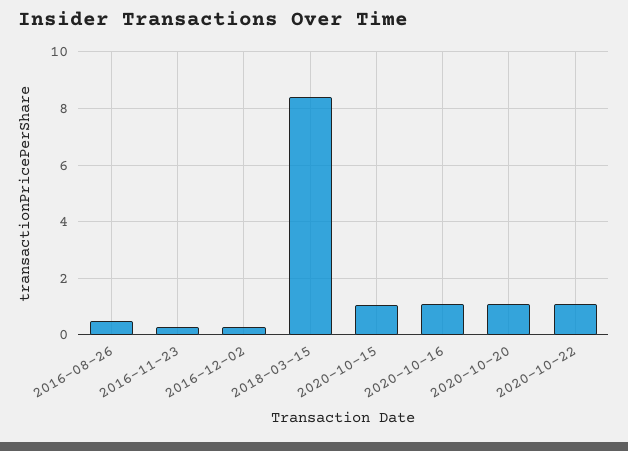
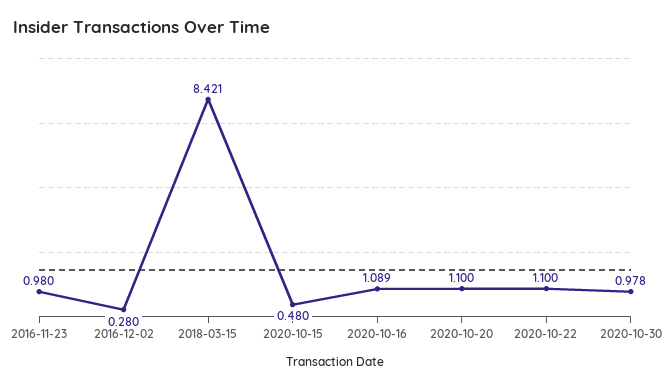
2016-08-26: 0.5 -> none
2016-11-23: 0.25 -> 0.98
2020-10-15: 1 -> 0.48
2020-10-30: none -> 0.978

